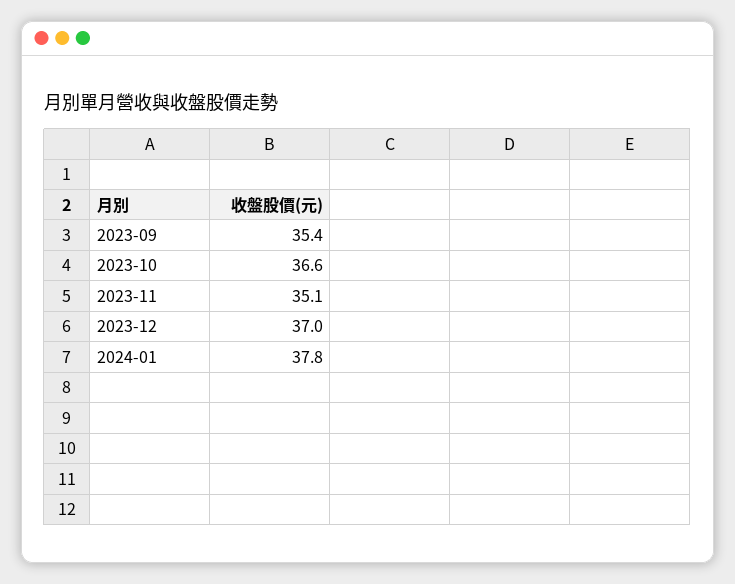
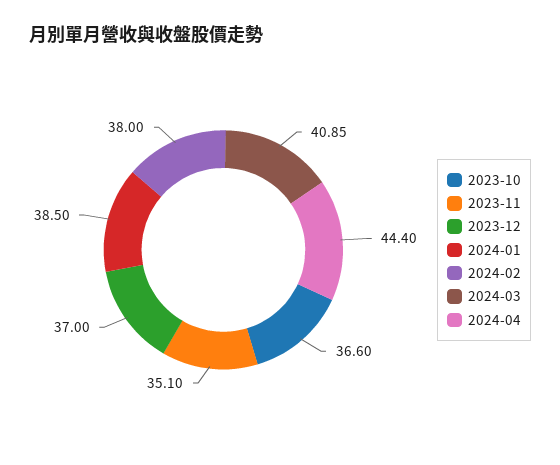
2023-09: 35.4 -> none
2024-01: 37.8 -> 38.5
2024-02: none -> 38
2024-03: none -> 40.85
2024-04: none -> 44.4

